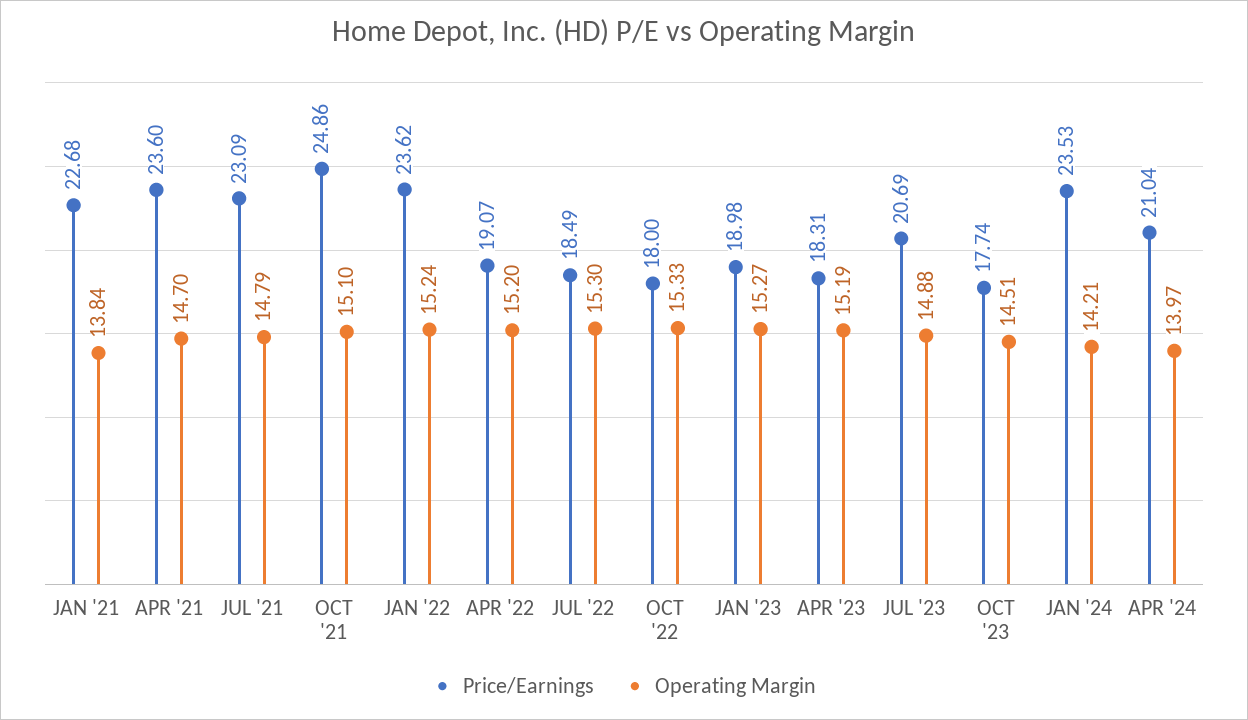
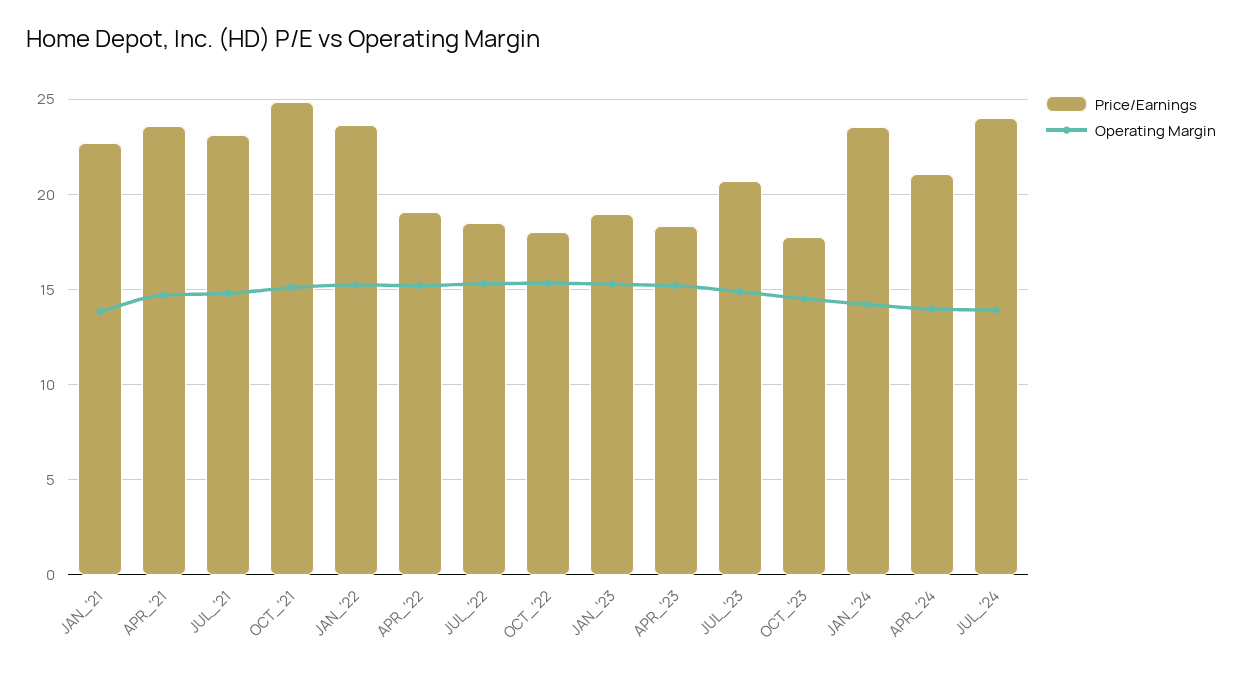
Price/Earnings, JUL_'24: none -> 24
Operating Margin, JUL_'24: none -> 14

